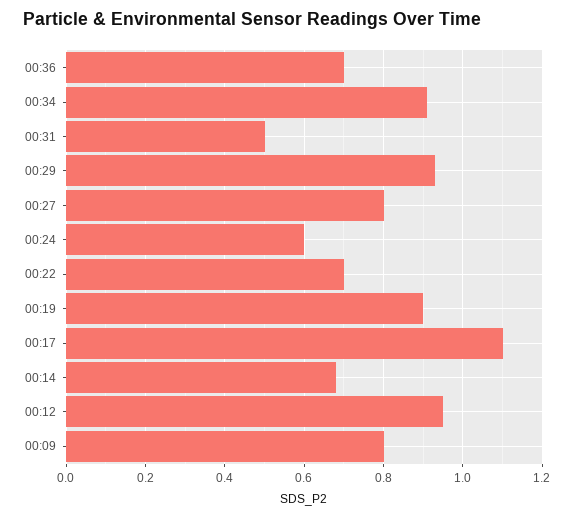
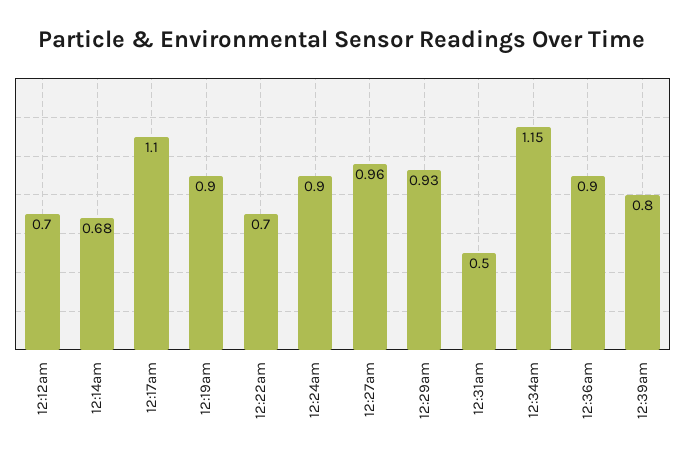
00:36: 0.7 -> 0.9
00:34: 0.9 -> 1.15
00:27: 0.8 -> 0.96
00:24: 0.6 -> 0.9
00:12: 0.95 -> 0.7
00:09: 0.8 -> none
12:39am: none -> 0.8

